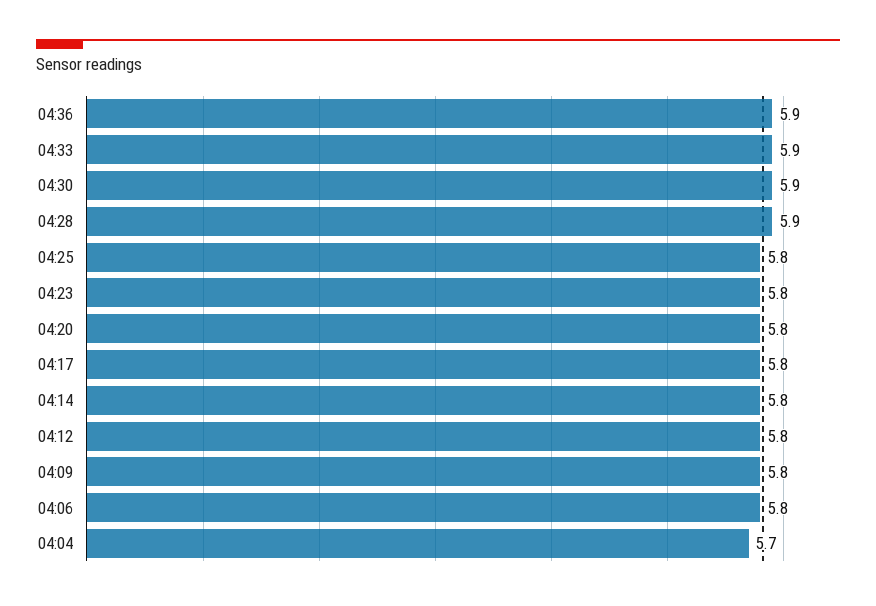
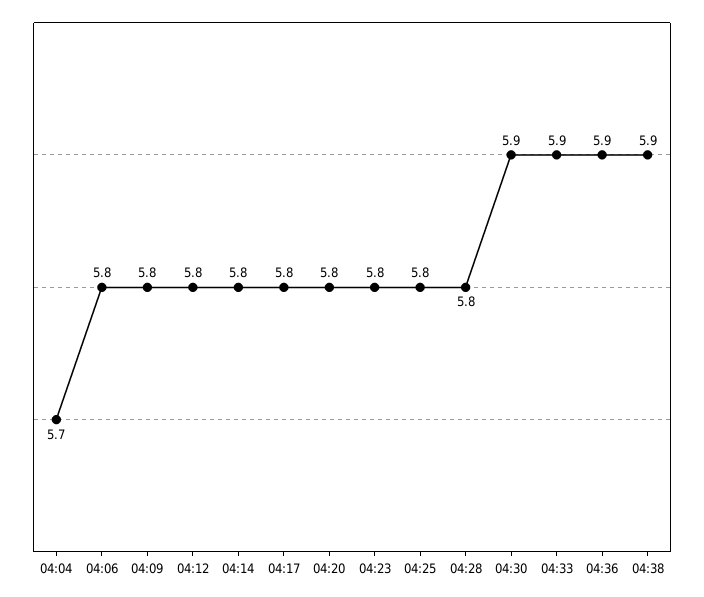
04:28: 5.9 -> 5.8
04:38: none -> 5.9

